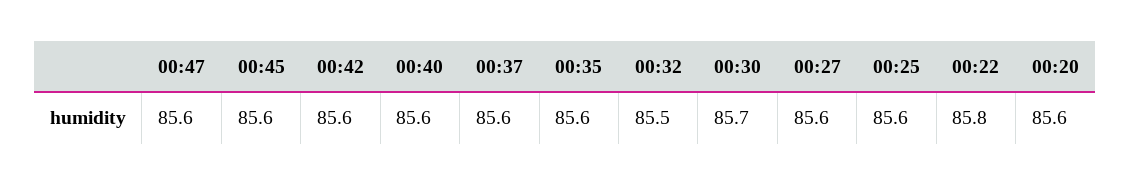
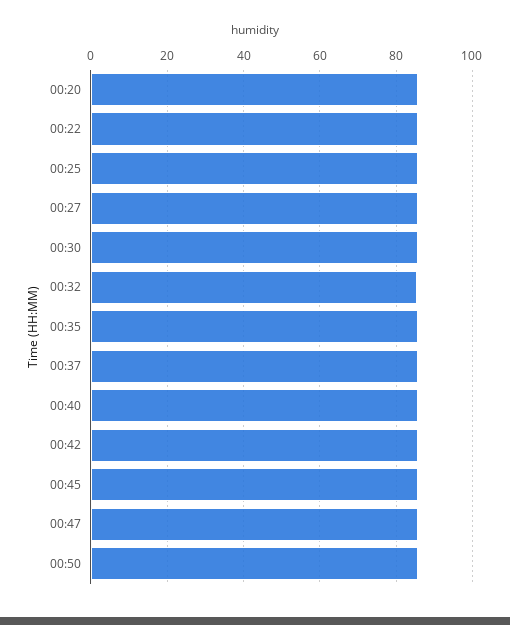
00:50: none -> 86

